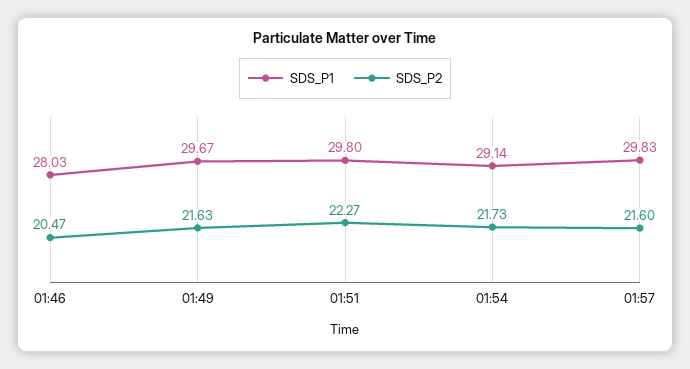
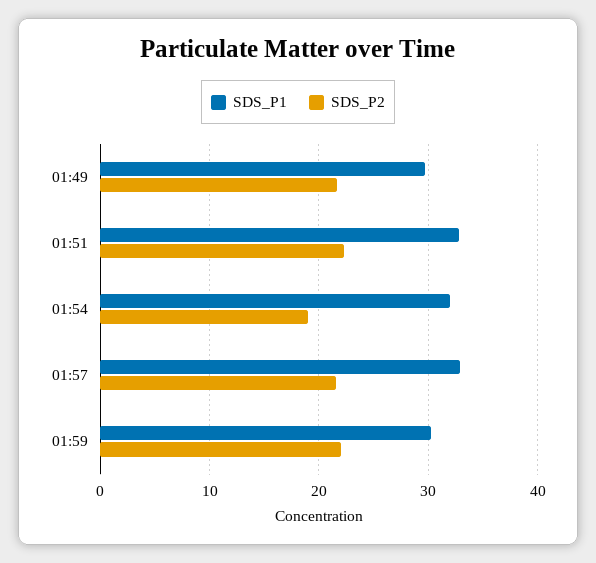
SDS_P1, 01:46: 28.03 -> none
SDS_P2, 01:46: 20.47 -> none
SDS_P1, 01:51: 29.8 -> 33
SDS_P1, 01:54: 29.14 -> 32
SDS_P2, 01:54: 21.73 -> 19
SDS_P1, 01:57: 29.83 -> 33
SDS_P1, 01:59: none -> 30
SDS_P2, 01:59: none -> 22

